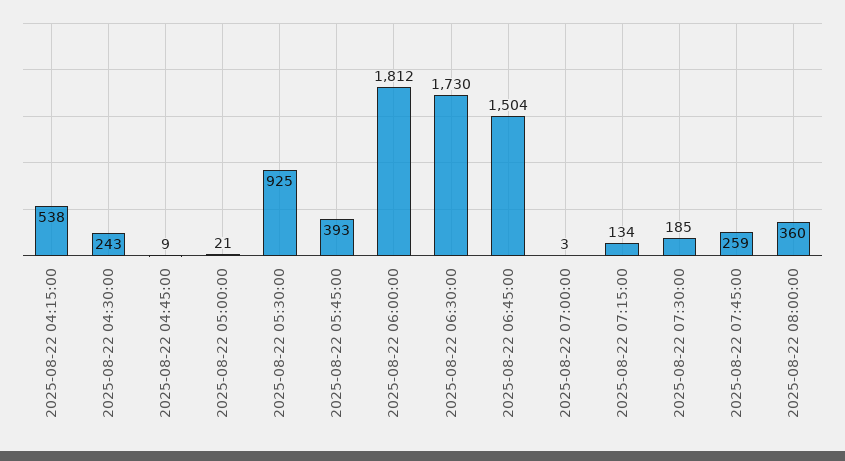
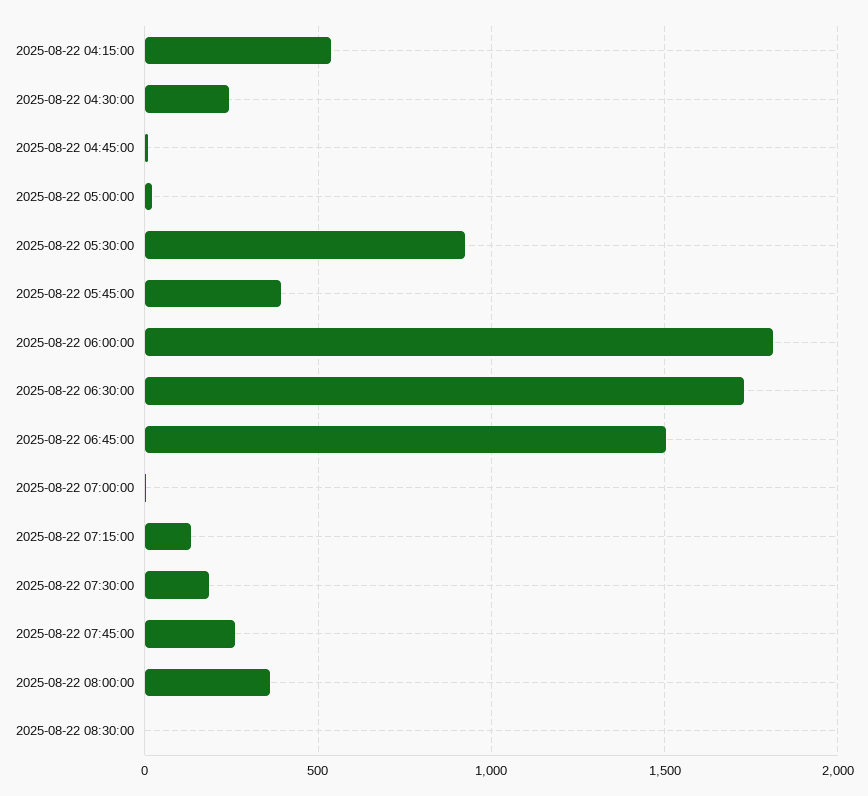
2025-08-22 08:30:00: none -> 0

